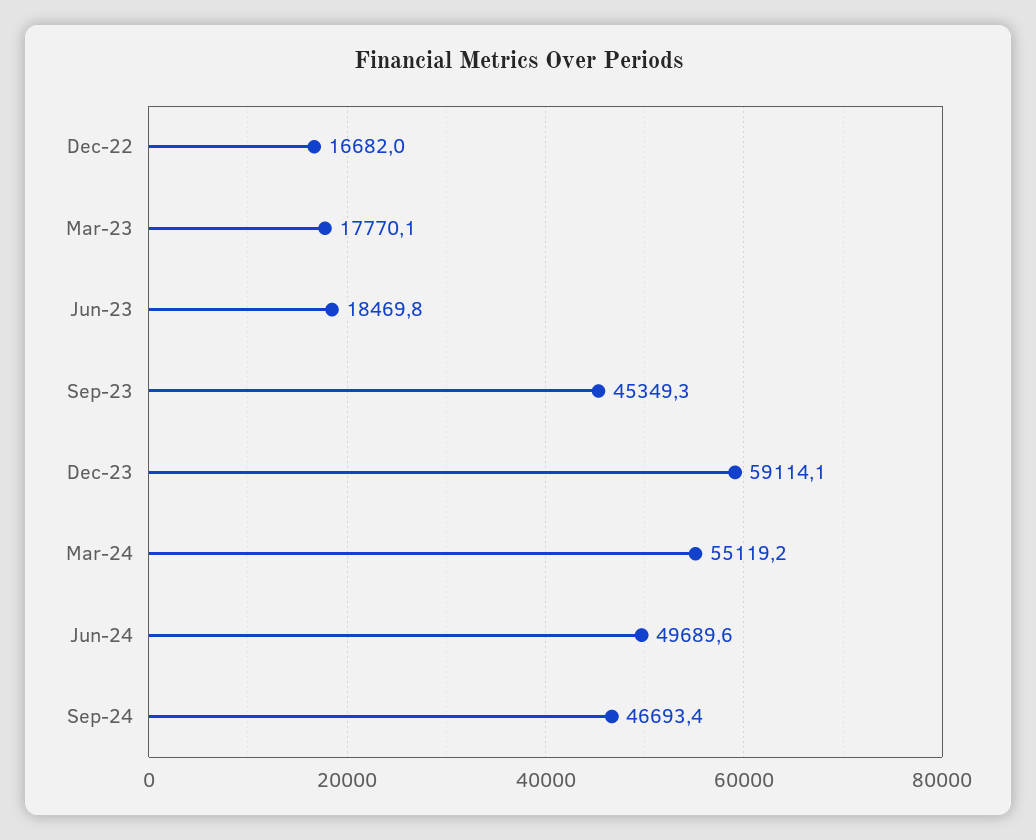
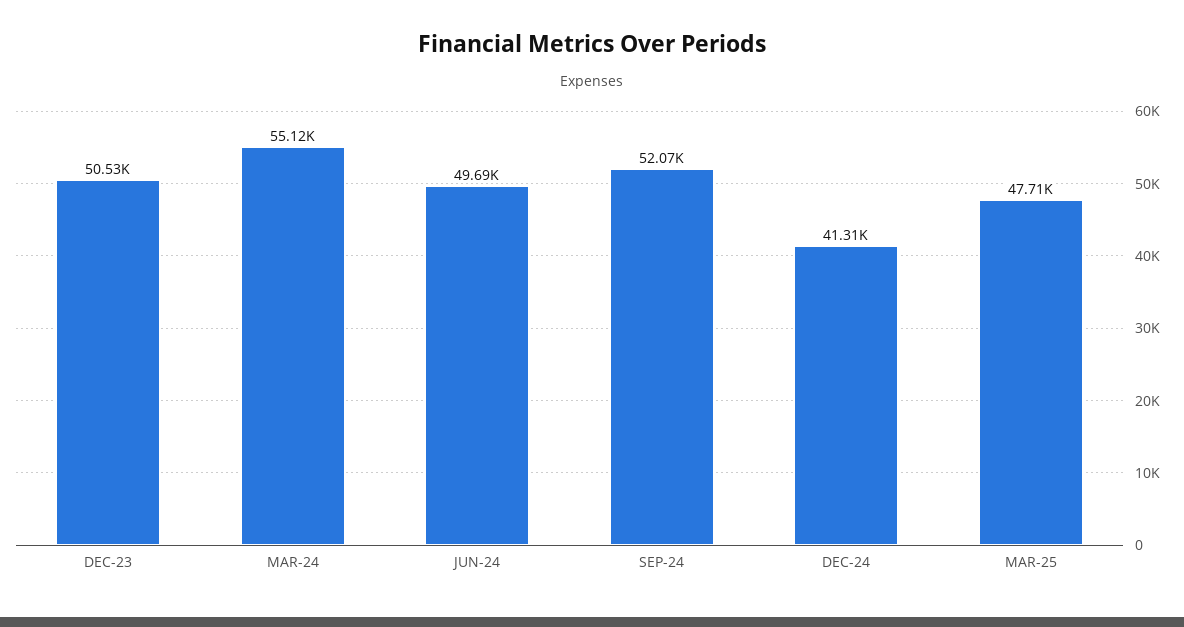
Dec-22: 16682 -> none
Mar-23: 17770.1 -> none
Jun-23: 18469.8 -> none
Sep-23: 45349.3 -> none
Dec-23: 59114.1 -> 50530
Sep-24: 46693.4 -> 52070
DEC-24: none -> 41310
MAR-25: none -> 47710

